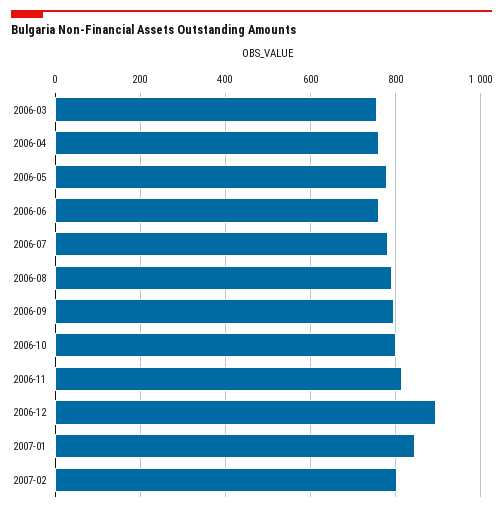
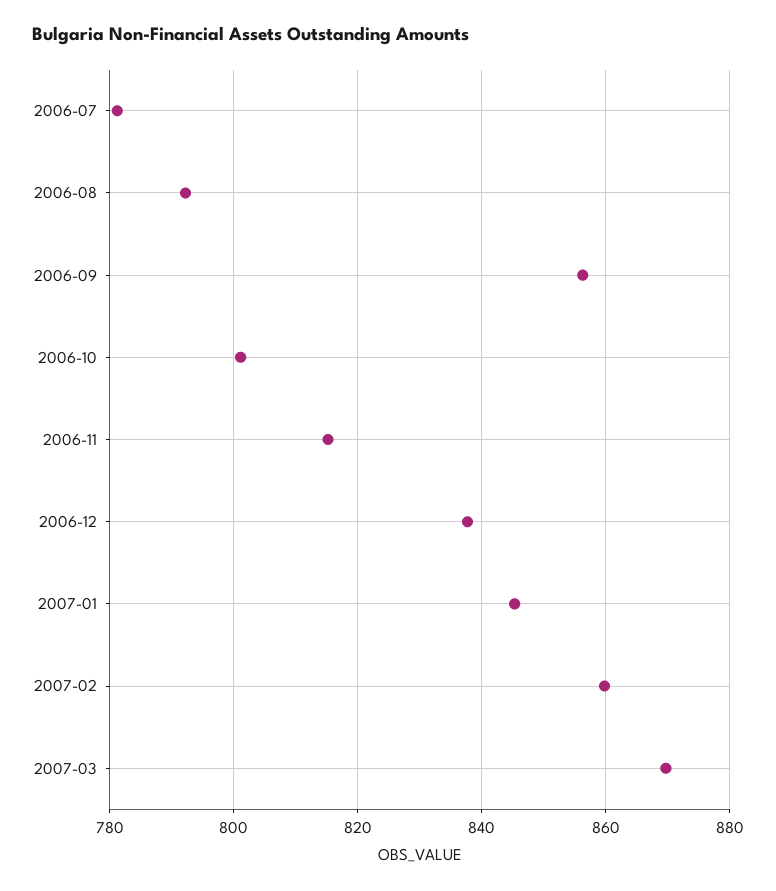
2006-03: 760 -> none
2006-04: 760 -> none
2006-05: 780 -> none
2006-06: 760 -> none
2006-09: 800 -> 856
2006-12: 900 -> 838
2007-02: 800 -> 860
2007-03: none -> 870

